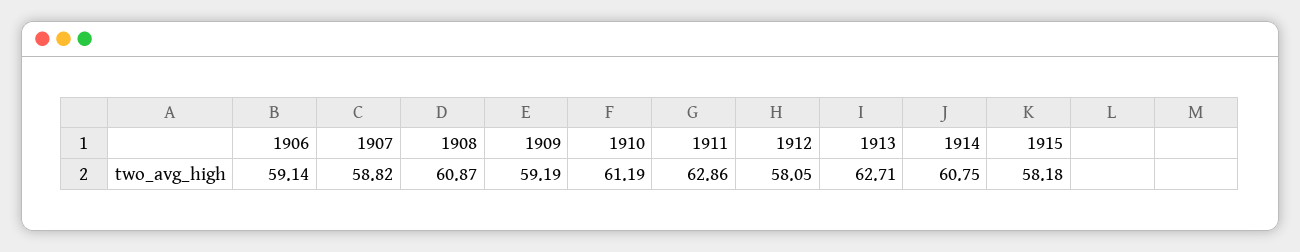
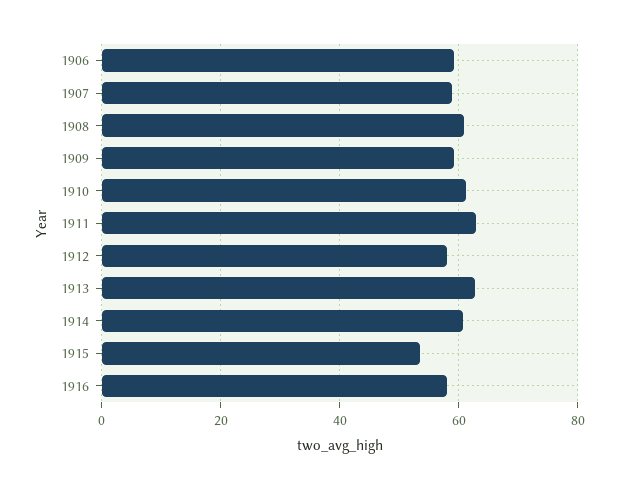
1915: 58.18 -> 54
1916: none -> 58

